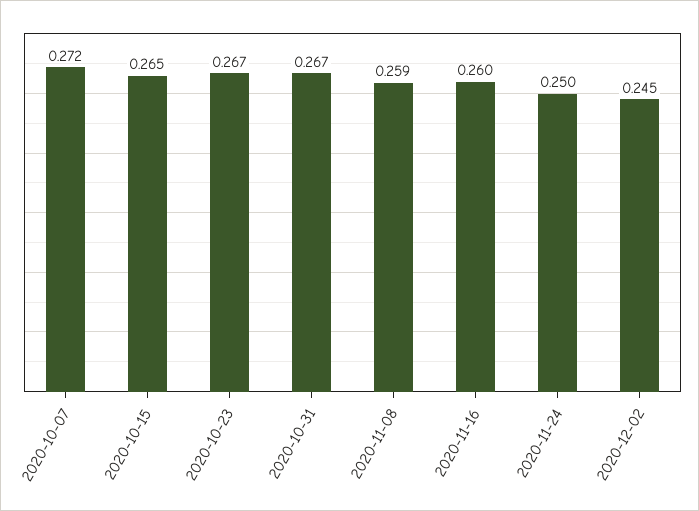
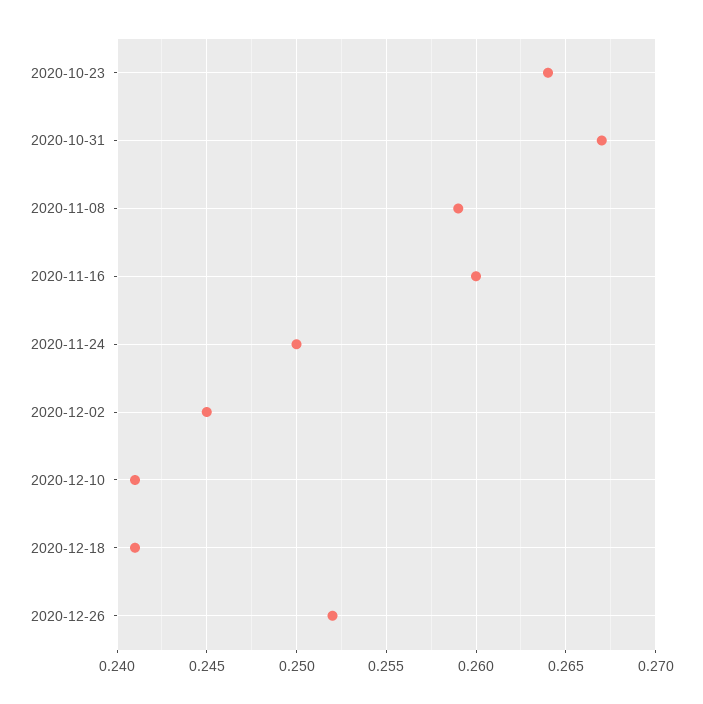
2020-10-07: 0.272 -> none
2020-10-15: 0.265 -> none
2020-10-23: 0.267 -> 0.264
2020-12-10: none -> 0.241
2020-12-18: none -> 0.241
2020-12-26: none -> 0.252

